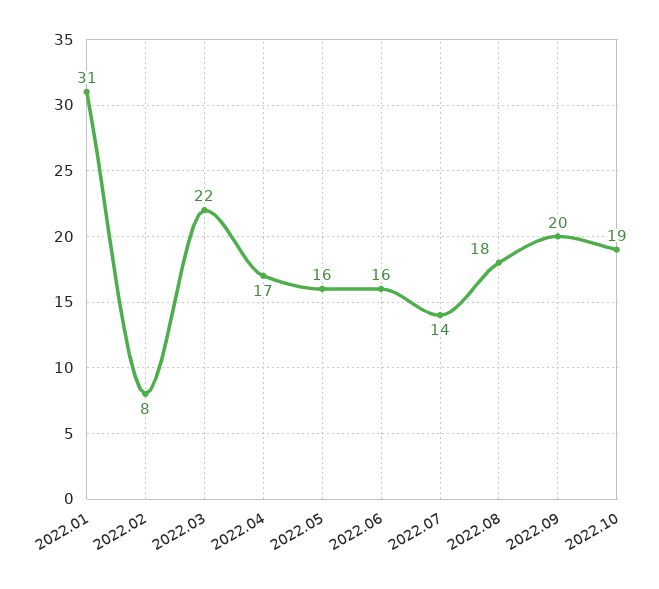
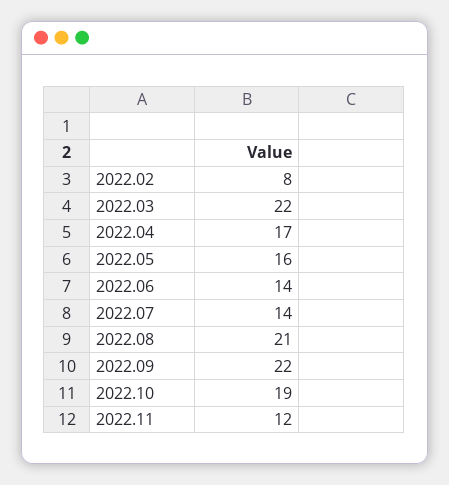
2022.01: 31 -> none
2022.06: 16 -> 14
2022.08: 18 -> 21
2022.09: 20 -> 22
2022.11: none -> 12

